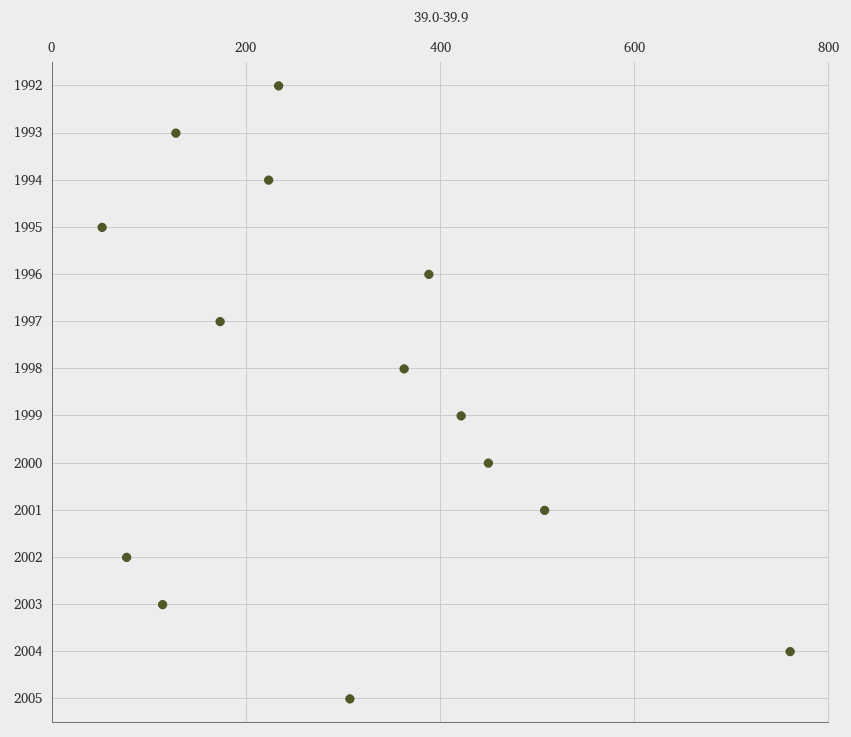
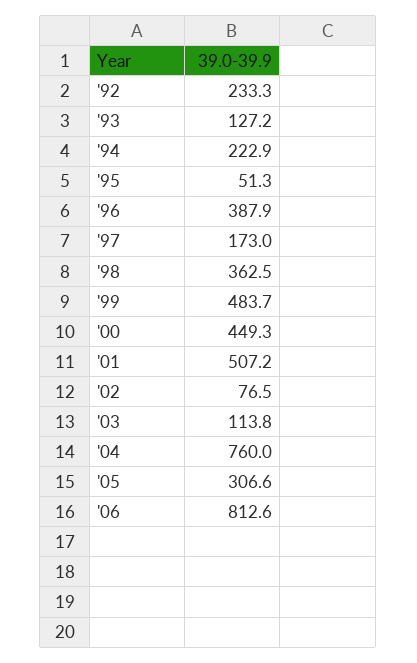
1999: 420 -> 483.7
'06: none -> 812.6

